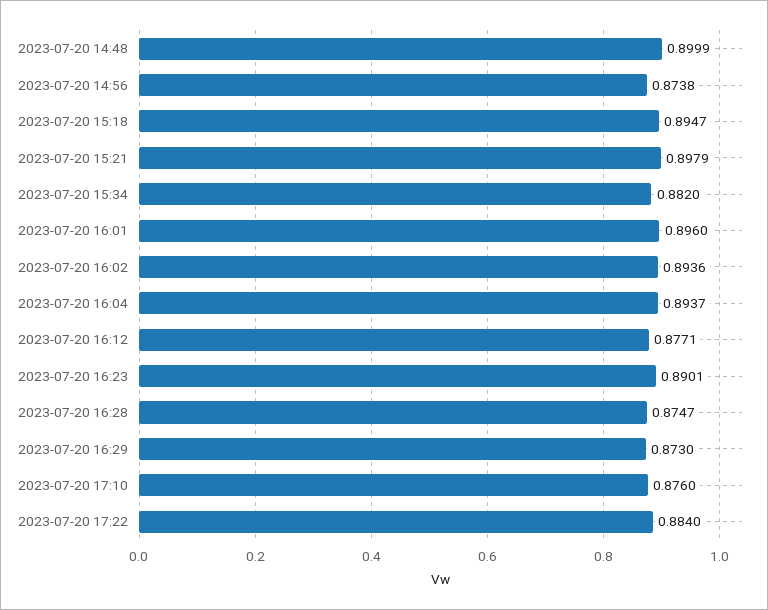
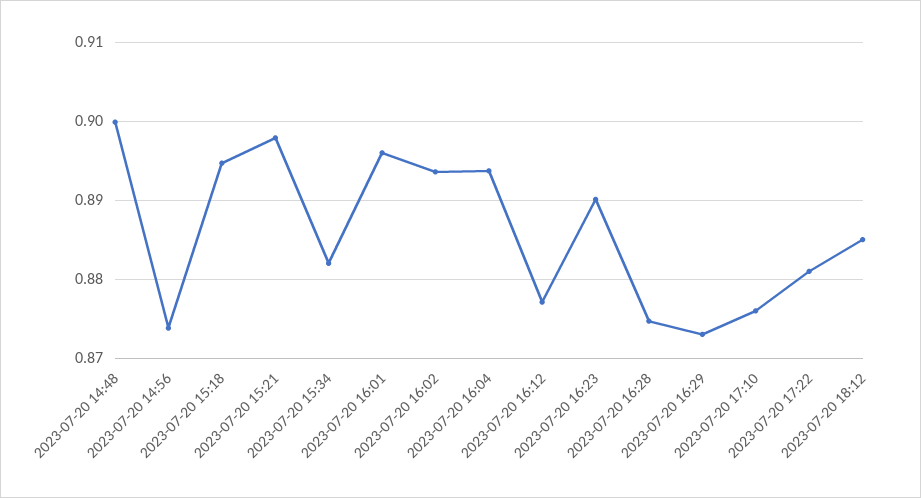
2023-07-20 17:22: 0.884 -> 0.881
2023-07-20 18:12: none -> 0.885

